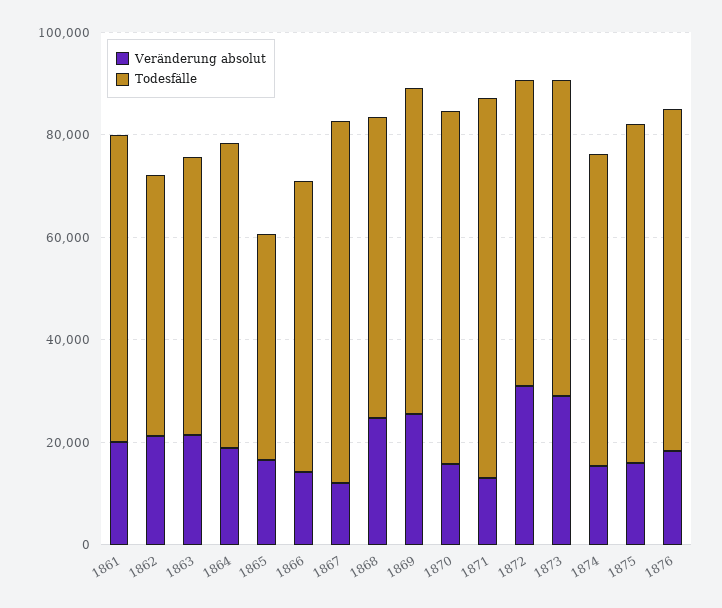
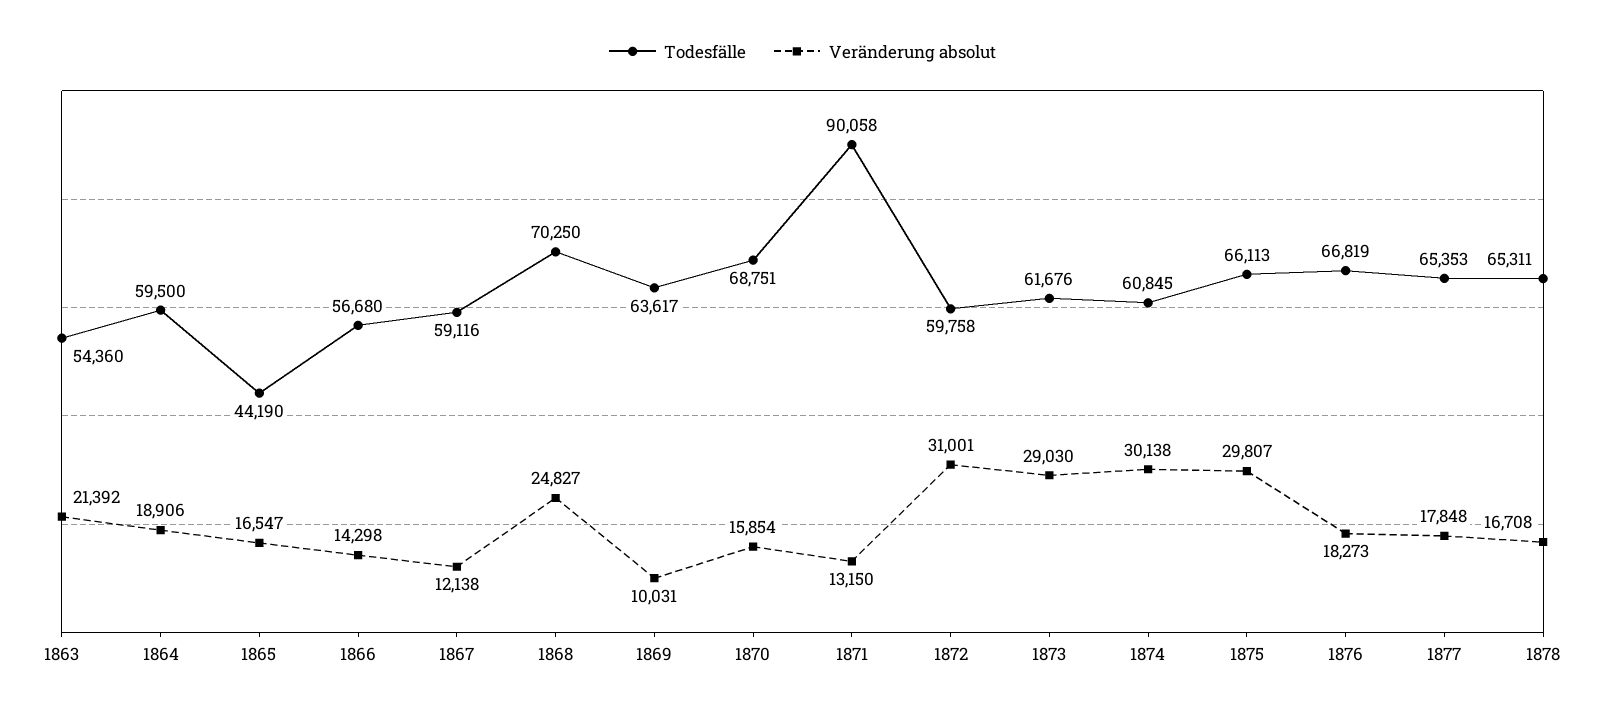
Veränderung absolut, 1861: 20000 -> none
Todesfälle, 1861: 60000 -> none
Veränderung absolut, 1862: 20000 -> none
Todesfälle, 1862: 50000 -> none
Todesfälle, 1867: 70000 -> 59116
Todesfälle, 1868: 60000 -> 70250
Veränderung absolut, 1869: 25000 -> 10031
Todesfälle, 1871: 75000 -> 90058
Veränderung absolut, 1874: 15000 -> 30138
Veränderung absolut, 1875: 15000 -> 29807
Todesfälle, 1877: none -> 65353
Veränderung absolut, 1877: none -> 17848
Todesfälle, 1878: none -> 65311
Veränderung absolut, 1878: none -> 16708

